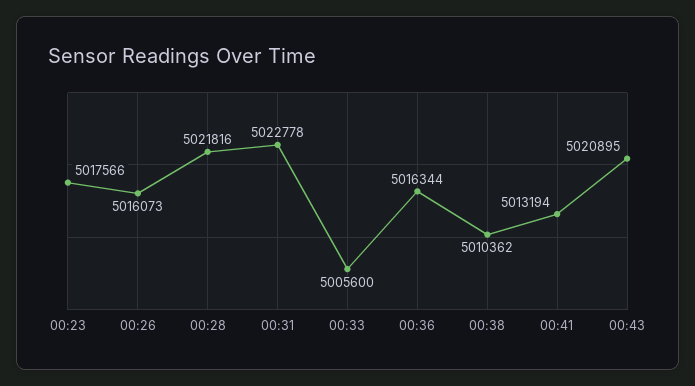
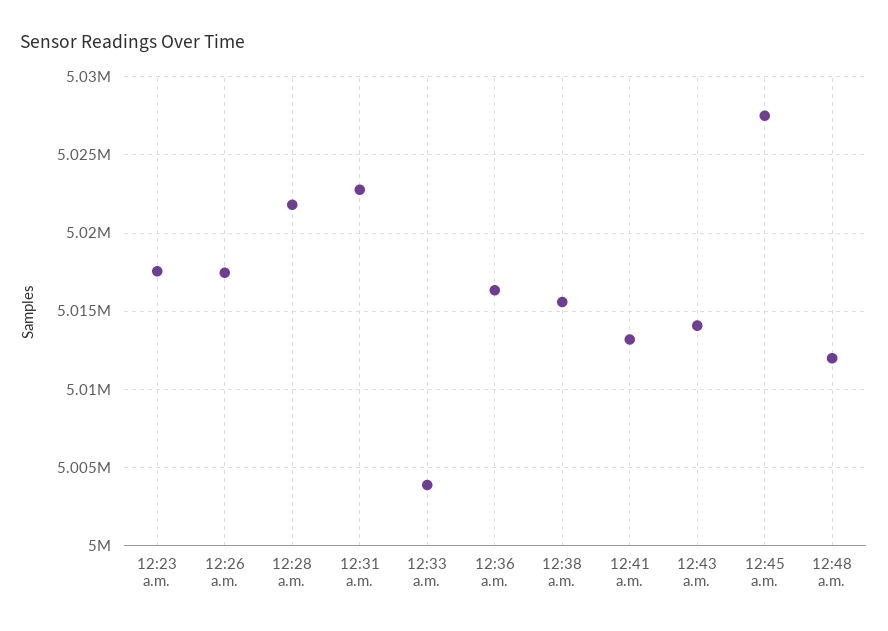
00:26: 5016073 -> 5017500
00:33: 5005600 -> 5004000
00:38: 5010362 -> 5015500
00:43: 5020895 -> 5014000
12:45 a.m.: none -> 5027500
12:48 a.m.: none -> 5012000

